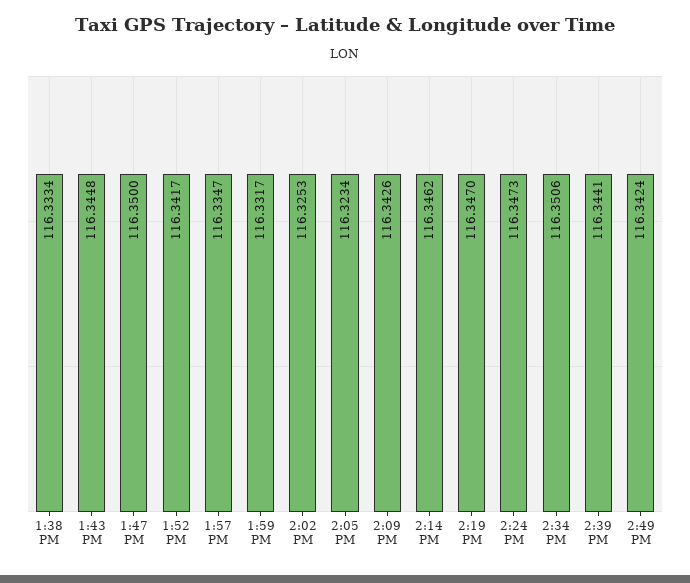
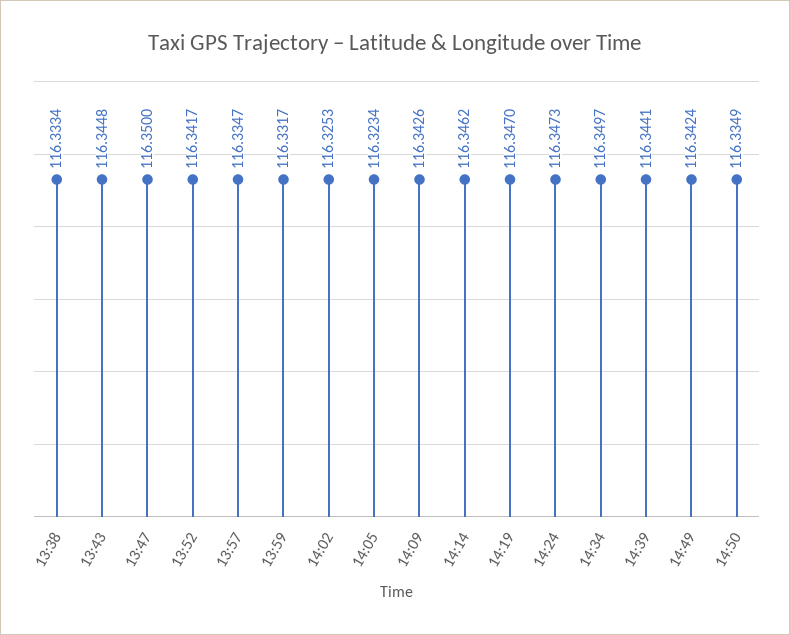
2:34 PM: 116.3506 -> 116.3497
14:50: none -> 116.3349

